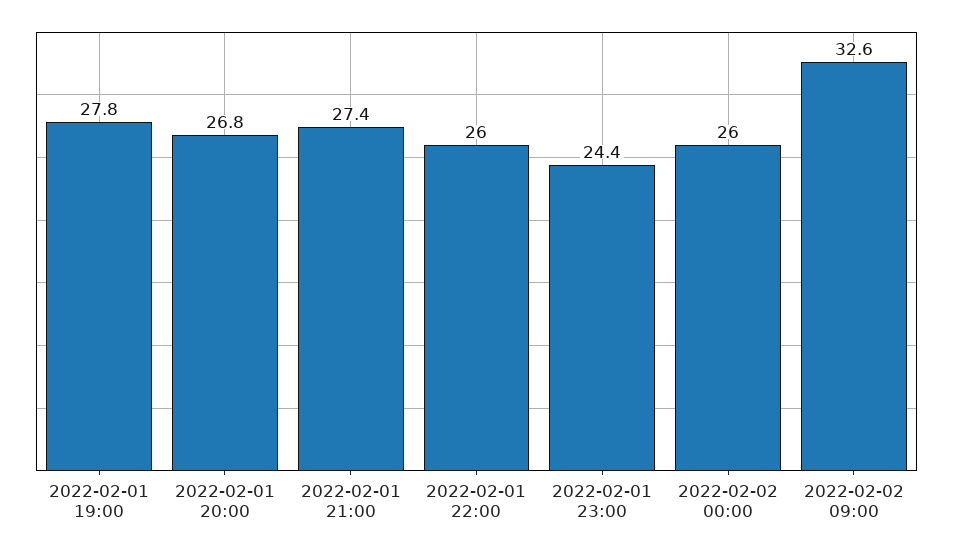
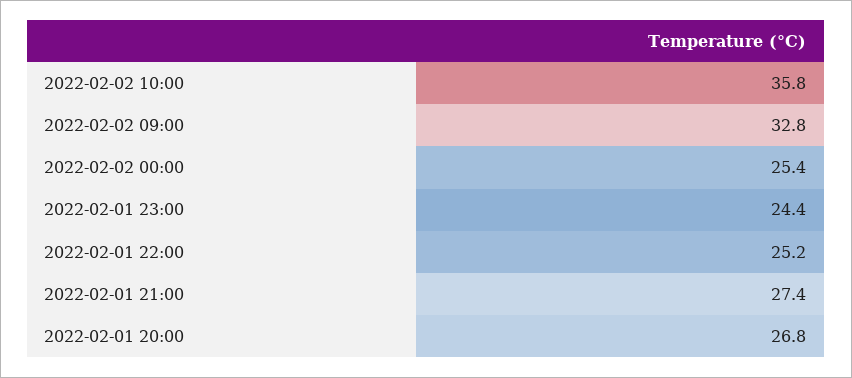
2022-02-01 19:00: 27.8 -> none
2022-02-01 22:00: 26 -> 25.2
2022-02-02 00:00: 26 -> 25.4
2022-02-02 09:00: 32.6 -> 32.8
2022-02-02 10:00: none -> 35.8

